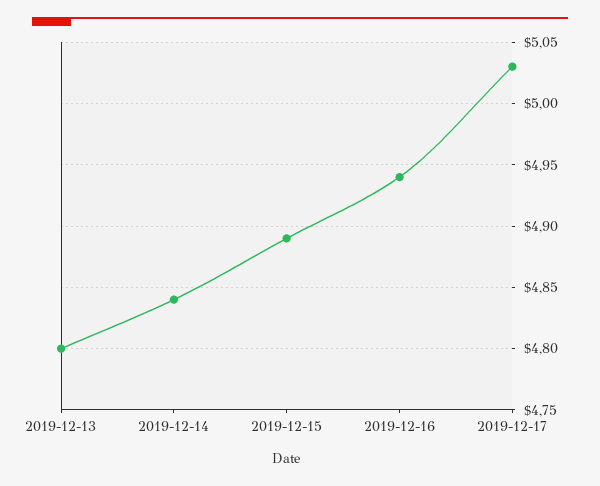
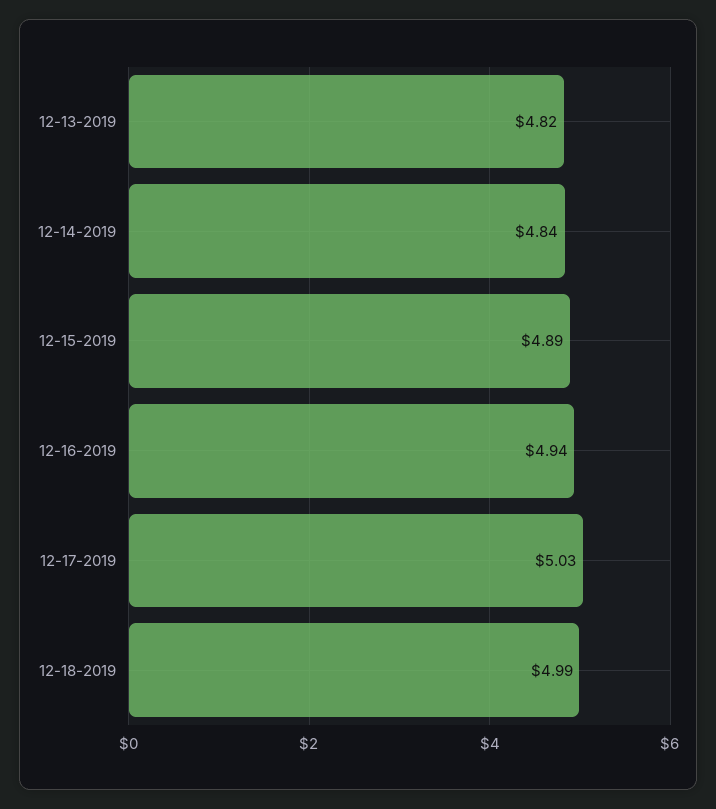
2019-12-13: 4.8 -> 4.82
12-18-2019: none -> 4.99

